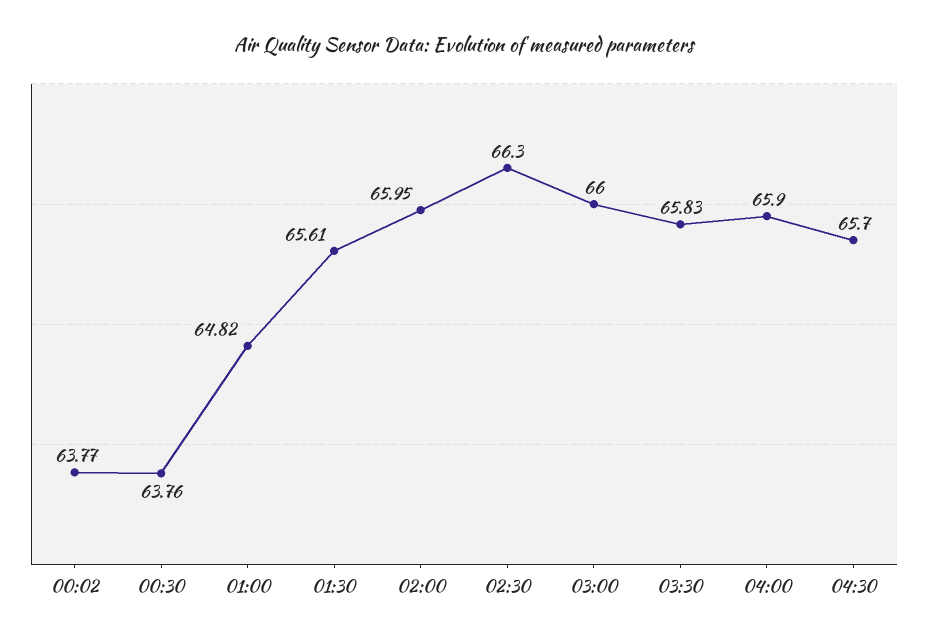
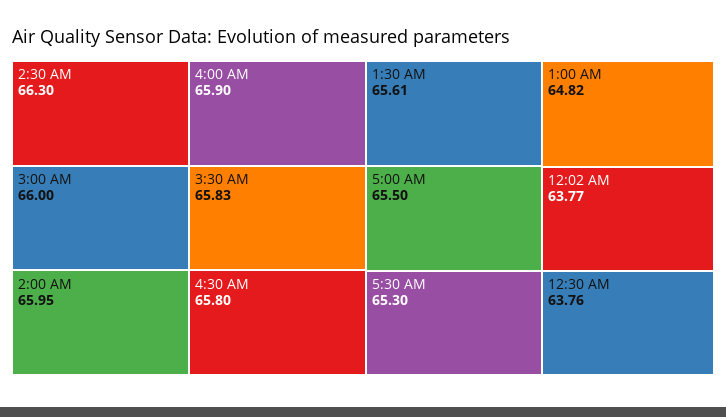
04:30: 65.7 -> 65.8
5:00 AM: none -> 65.5
5:30 AM: none -> 65.3

